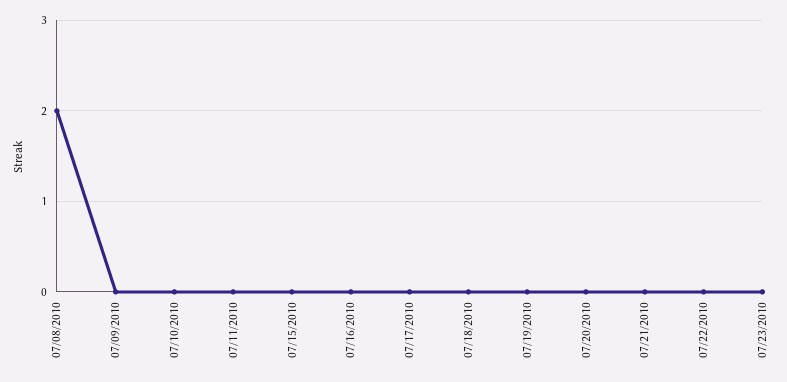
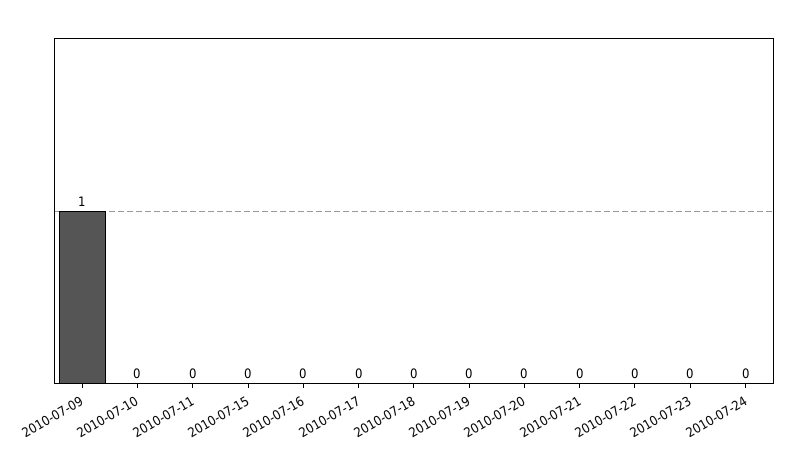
07/08/2010: 2 -> none
07/09/2010: 0 -> 1
2010-07-24: none -> 0

